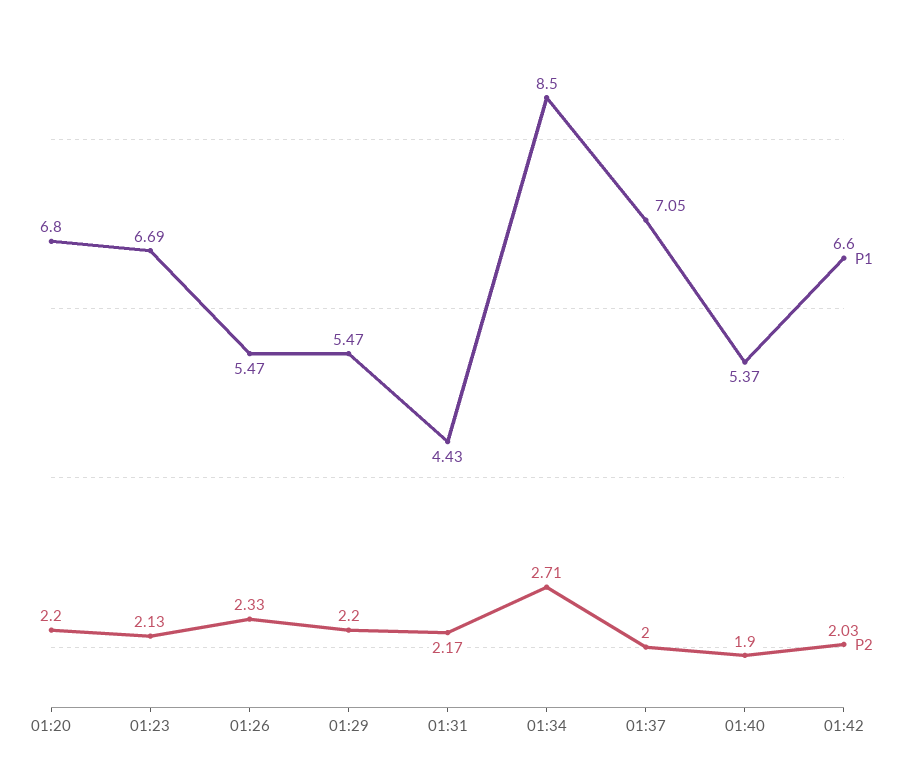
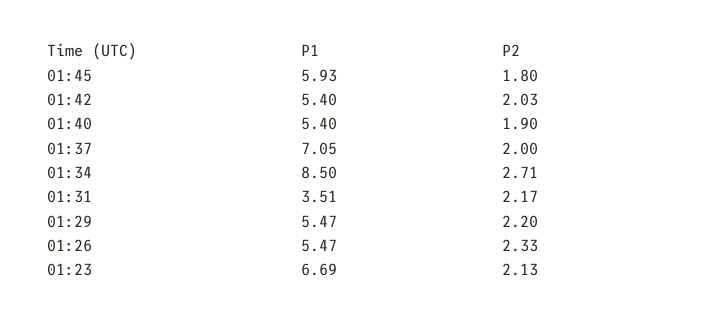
P1, 01:20: 6.8 -> none
P2, 01:20: 2.2 -> none
P1, 01:31: 4.43 -> 3.51
P1, 01:40: 5.37 -> 5.4
P1, 01:42: 6.6 -> 5.4
P1, 01:45: none -> 5.93
P2, 01:45: none -> 1.8

